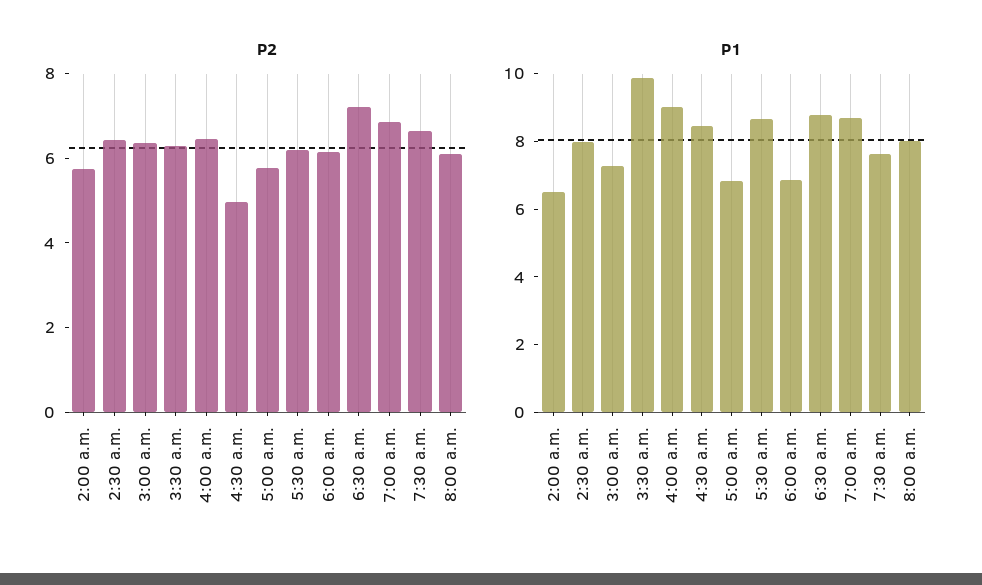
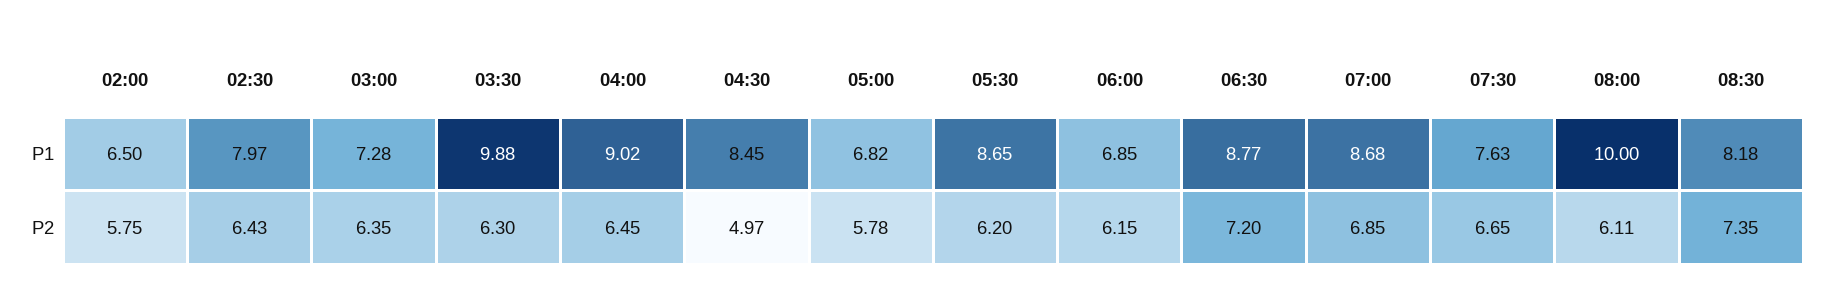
P1, 8:00 a.m.: 8 -> 10
P1, 08:30: none -> 8.18
P2, 08:30: none -> 7.35

